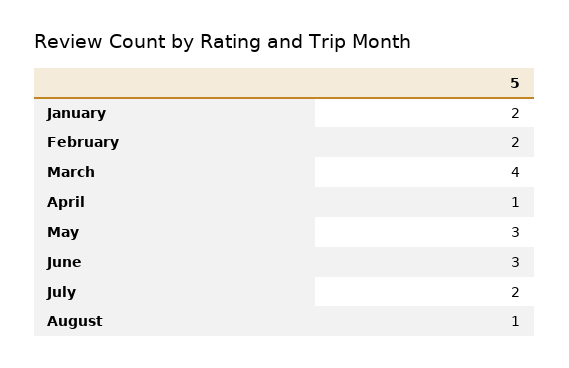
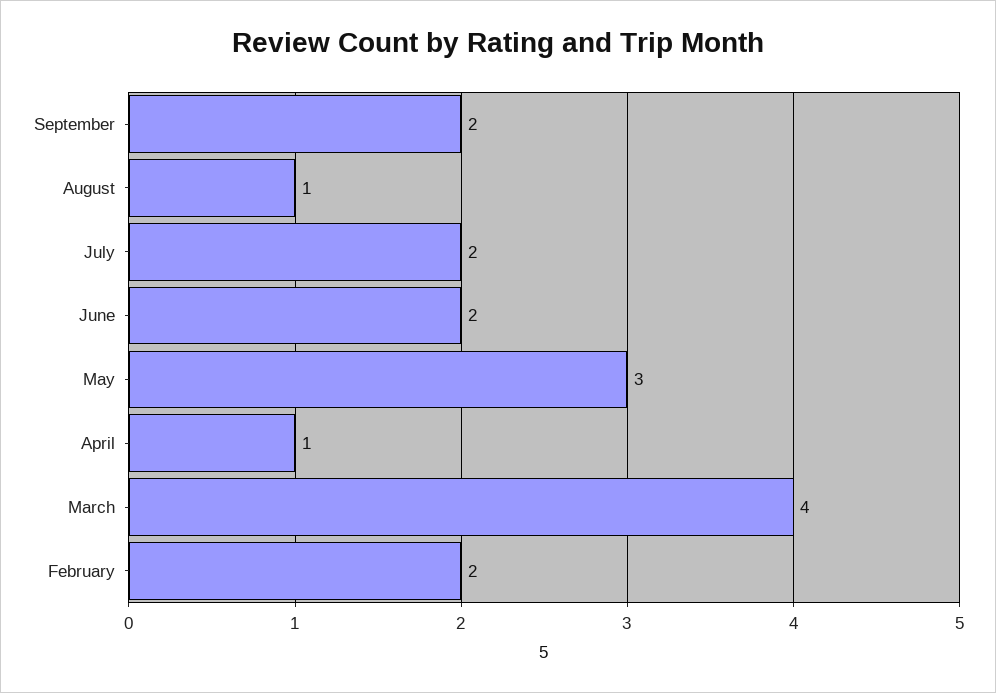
January: 2 -> none
June: 3 -> 2
September: none -> 2

